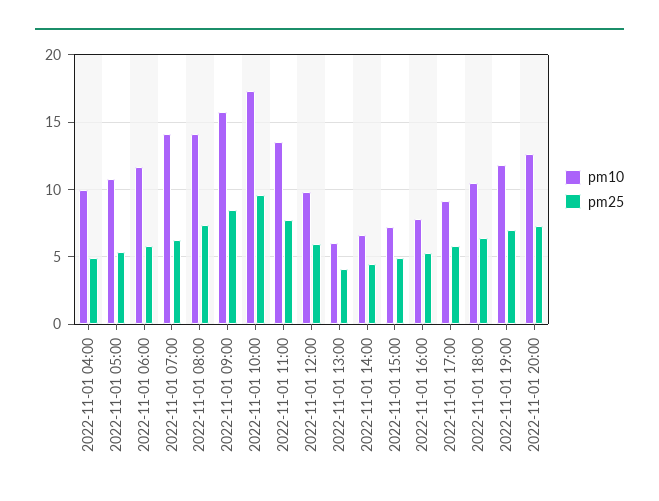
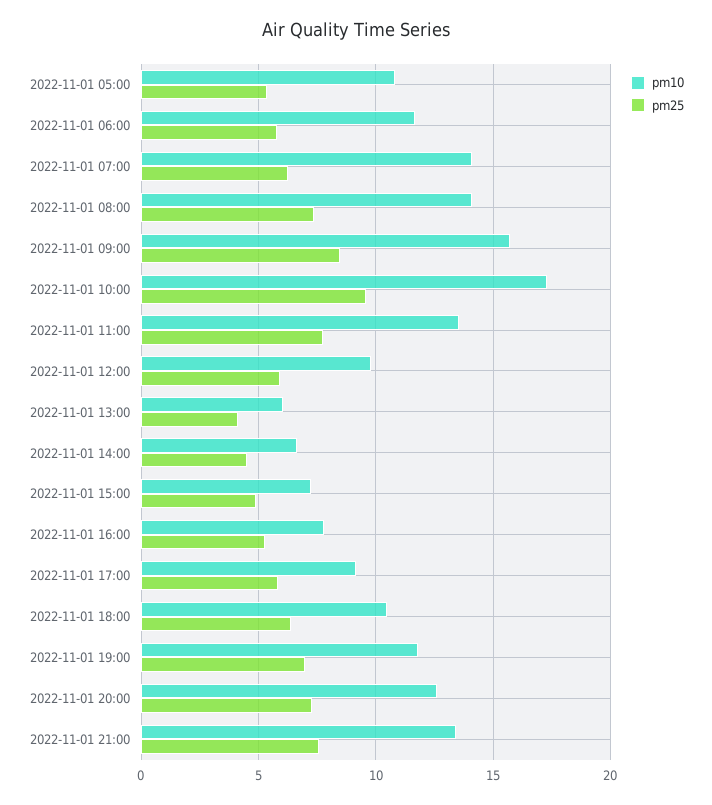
pm10, 2022-11-01 04:00: 10 -> none
pm25, 2022-11-01 04:00: 5 -> none
pm10, 2022-11-01 21:00: none -> 13.5
pm25, 2022-11-01 21:00: none -> 7.5

